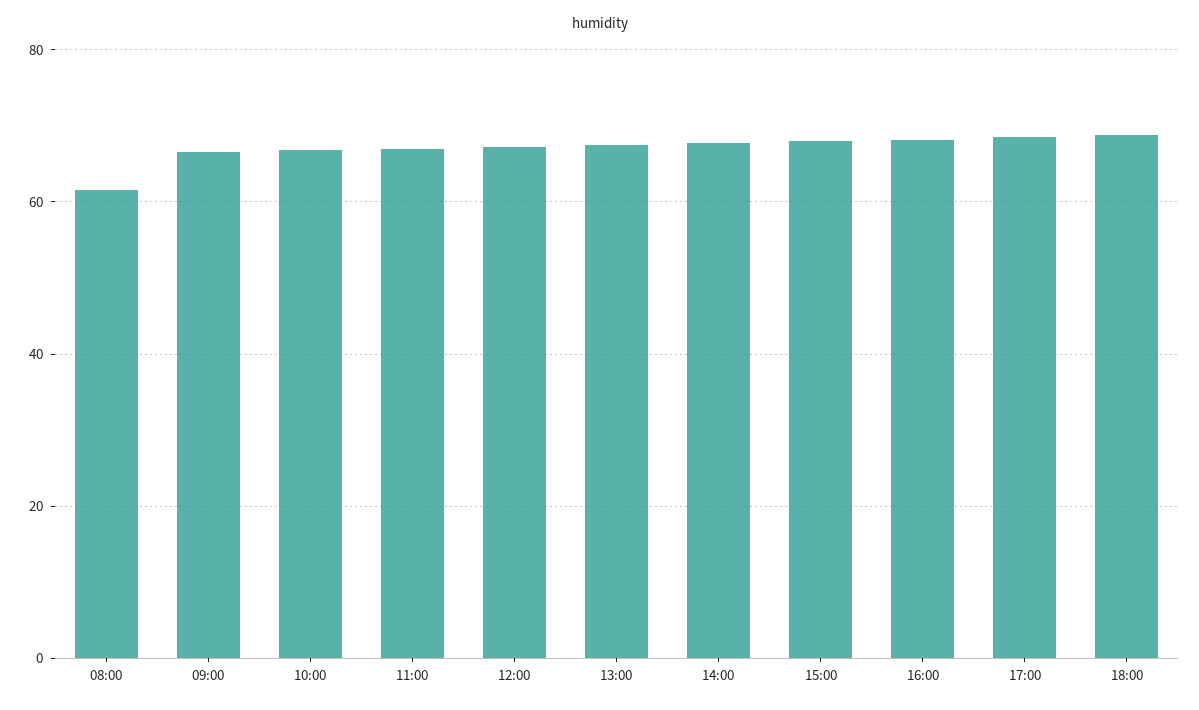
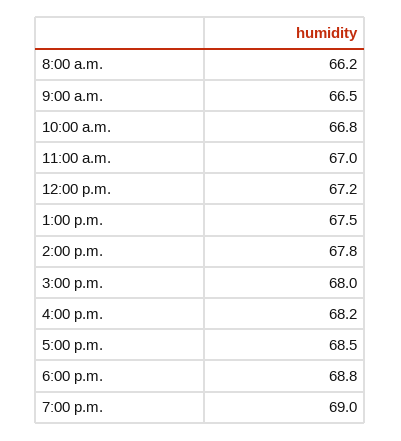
08:00: 62 -> 66.2
7:00 p.m.: none -> 69

